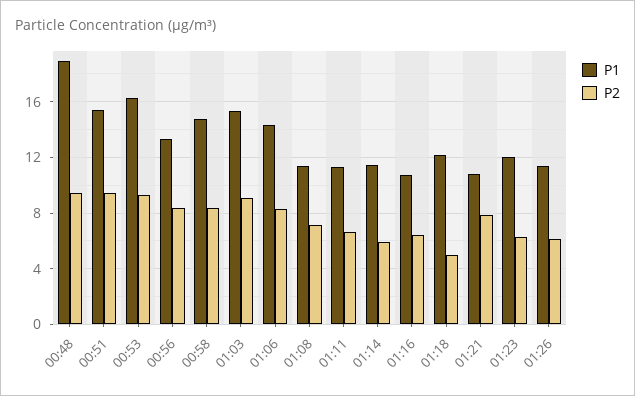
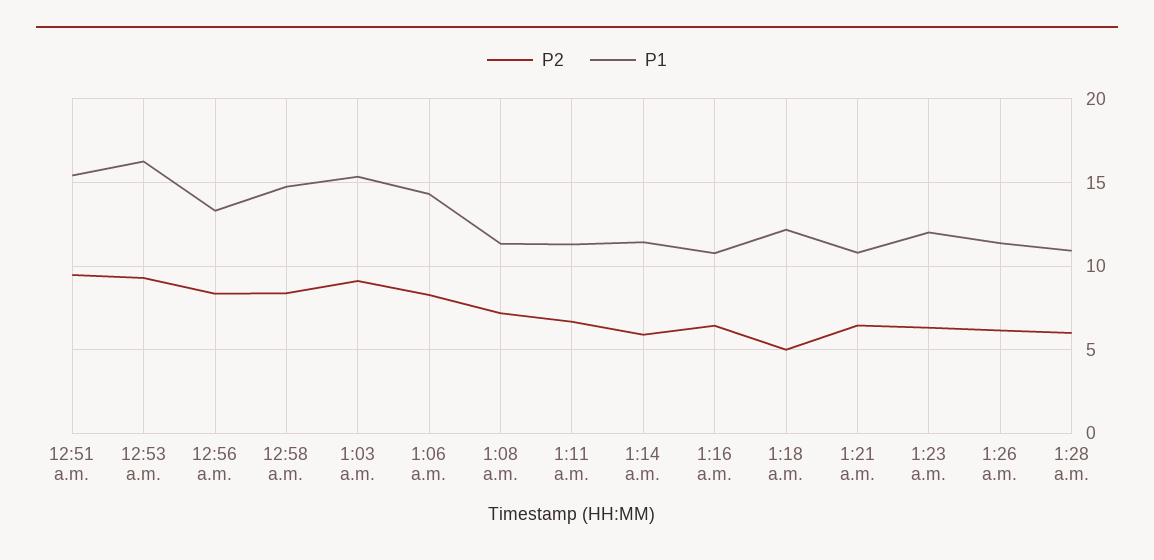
P1, 00:48: 19 -> none
P2, 00:48: 9.5 -> none
P2, 01:21: 8 -> 6.5
P2, 1:28 a.m.: none -> 6
P1, 1:28 a.m.: none -> 11

